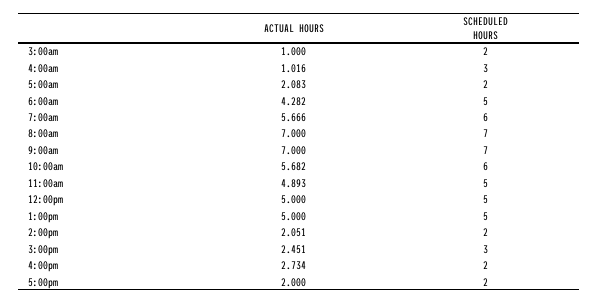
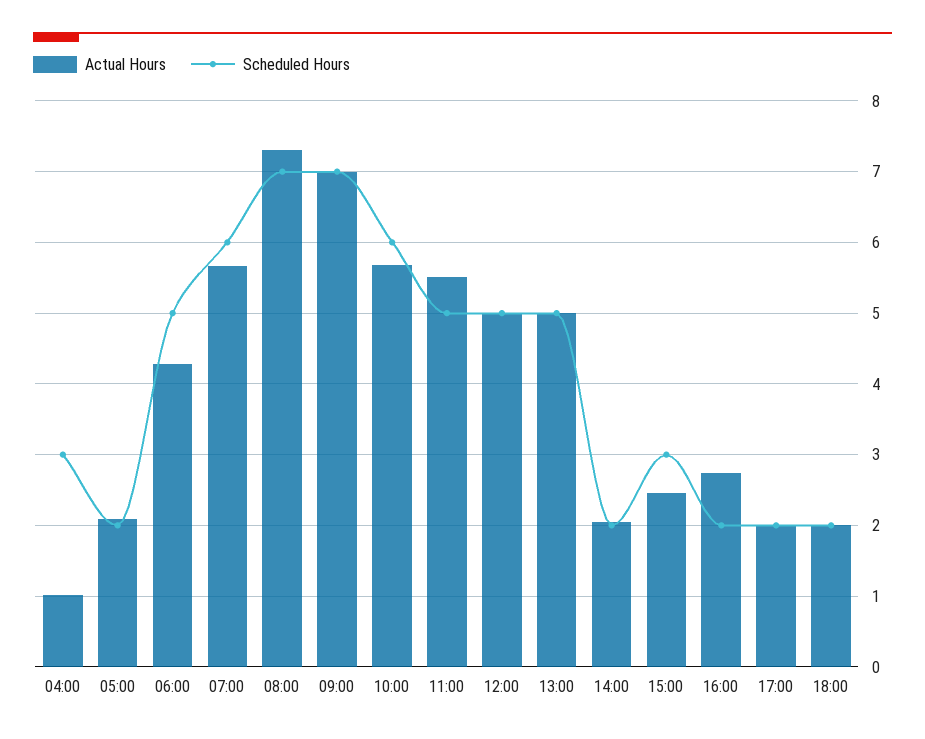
ACTUAL HOURS, 3:00am: 1 -> none
SCHEDULED HOURS, 3:00am: 2 -> none
ACTUAL HOURS, 8:00am: 7 -> 7.3
ACTUAL HOURS, 11:00am: 4.893 -> 5.5
ACTUAL HOURS, 18:00: none -> 2
SCHEDULED HOURS, 18:00: none -> 2

